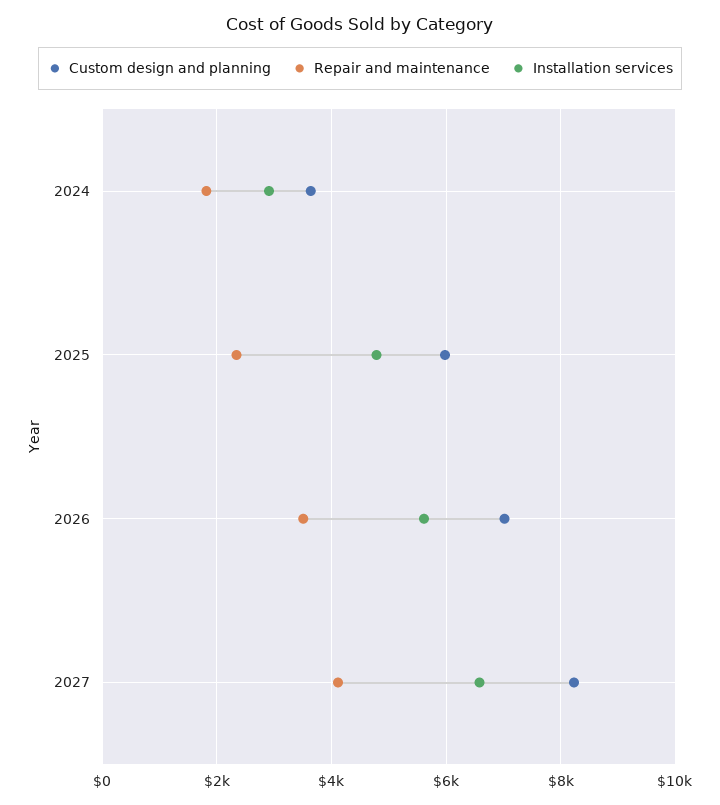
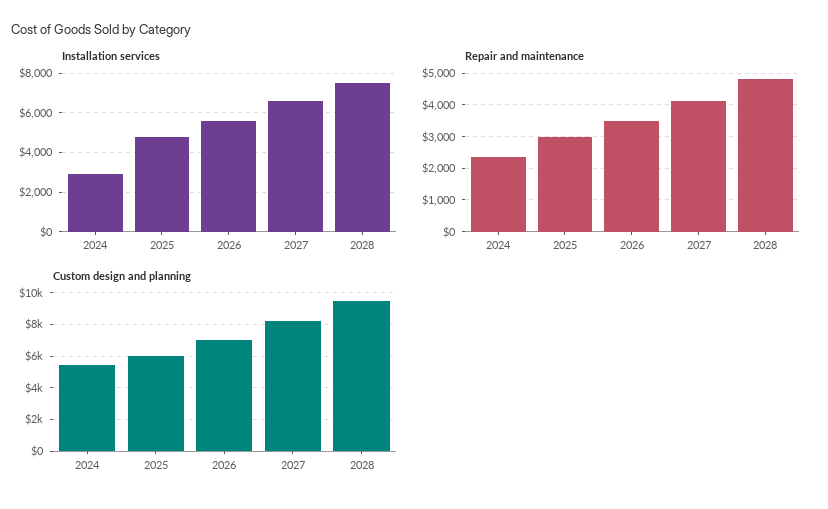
Custom design and planning, 2024: 3600 -> 5500
Repair and maintenance, 2024: 1800 -> 2400
Repair and maintenance, 2025: 2400 -> 3000
Installation services, 2028: none -> 7500
Repair and maintenance, 2028: none -> 4800
Custom design and planning, 2028: none -> 9500

